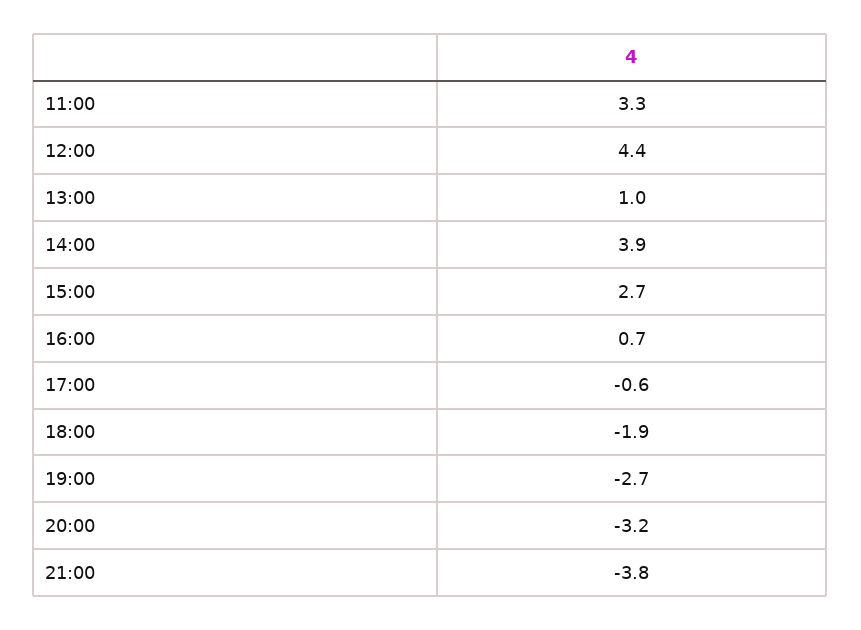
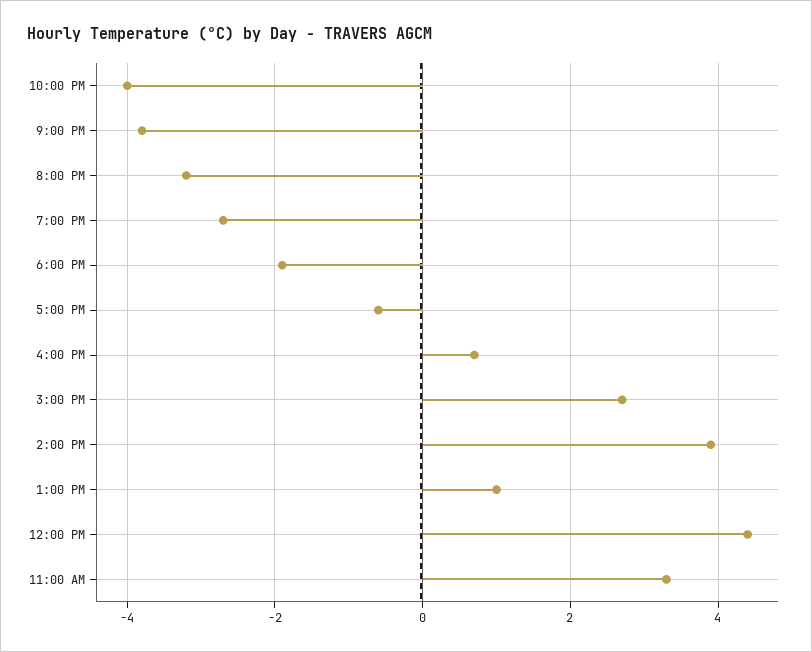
10:00 PM: none -> -4

